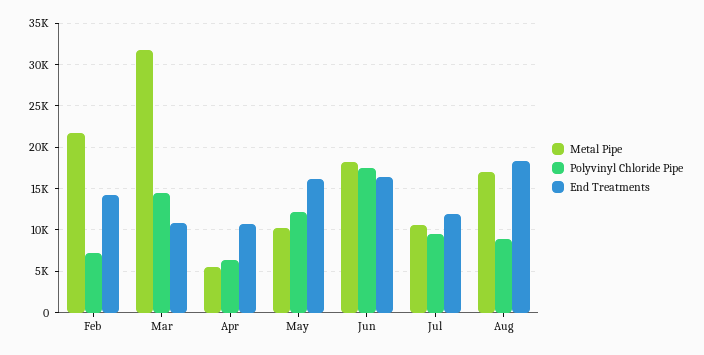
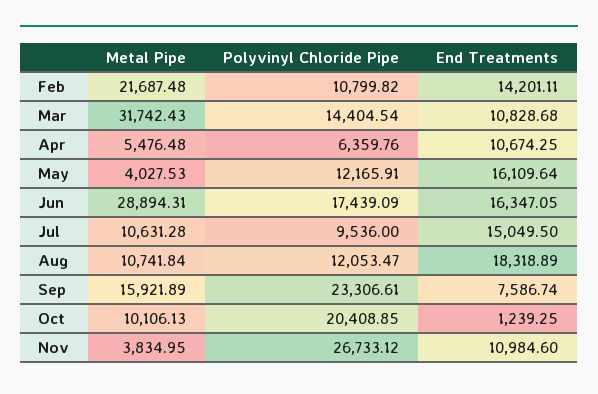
Polyvinyl Chloride Pipe, Feb: 7000 -> 10799.82
Metal Pipe, May: 10000 -> 4027.53
Metal Pipe, Jun: 18000 -> 28894.31
End Treatments, Jul: 12000 -> 15049.5
Metal Pipe, Aug: 17000 -> 10741.84
Polyvinyl Chloride Pipe, Aug: 9000 -> 12053.47
Metal Pipe, Sep: none -> 15921.89
Polyvinyl Chloride Pipe, Sep: none -> 23306.61
End Treatments, Sep: none -> 7586.74
Metal Pipe, Oct: none -> 10106.13
Polyvinyl Chloride Pipe, Oct: none -> 20408.85
End Treatments, Oct: none -> 1239.25
Metal Pipe, Nov: none -> 3834.95
Polyvinyl Chloride Pipe, Nov: none -> 26733.12
End Treatments, Nov: none -> 10984.6

